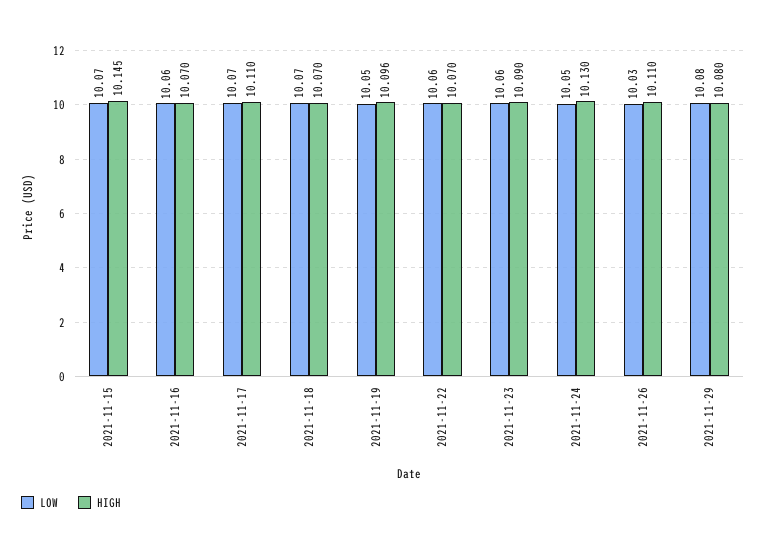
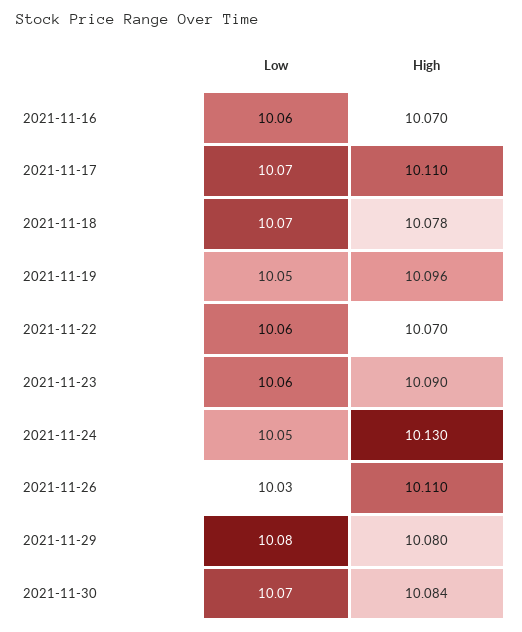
LOW, 2021-11-15: 10.07 -> none
HIGH, 2021-11-15: 10.145 -> none
HIGH, 2021-11-18: 10.07 -> 10.078
LOW, 2021-11-30: none -> 10.07
HIGH, 2021-11-30: none -> 10.084

